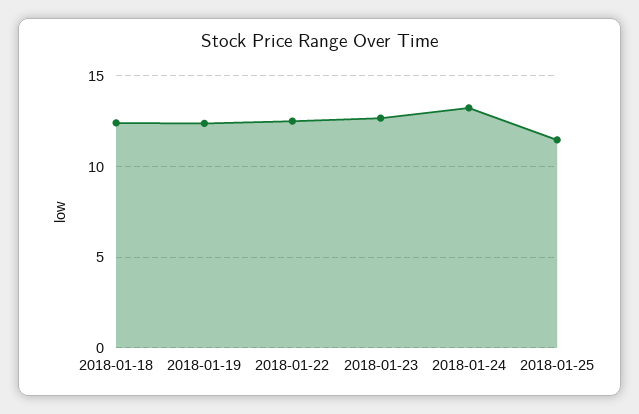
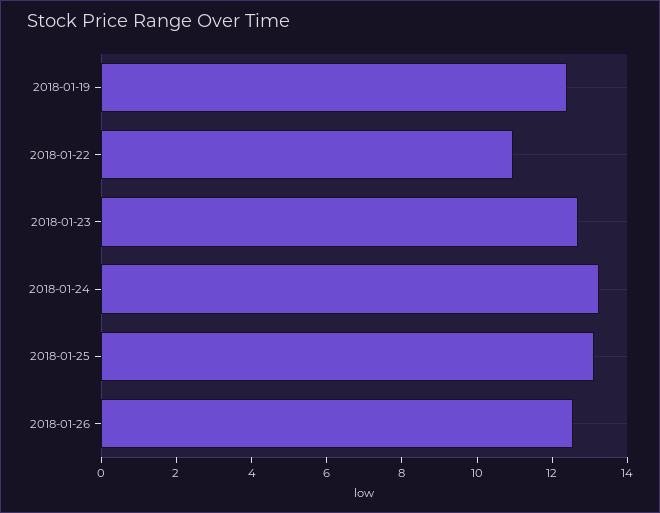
2018-01-18: 12.5 -> none
2018-01-22: 12.5 -> 11
2018-01-25: 11.5 -> 13
2018-01-26: none -> 12.5

